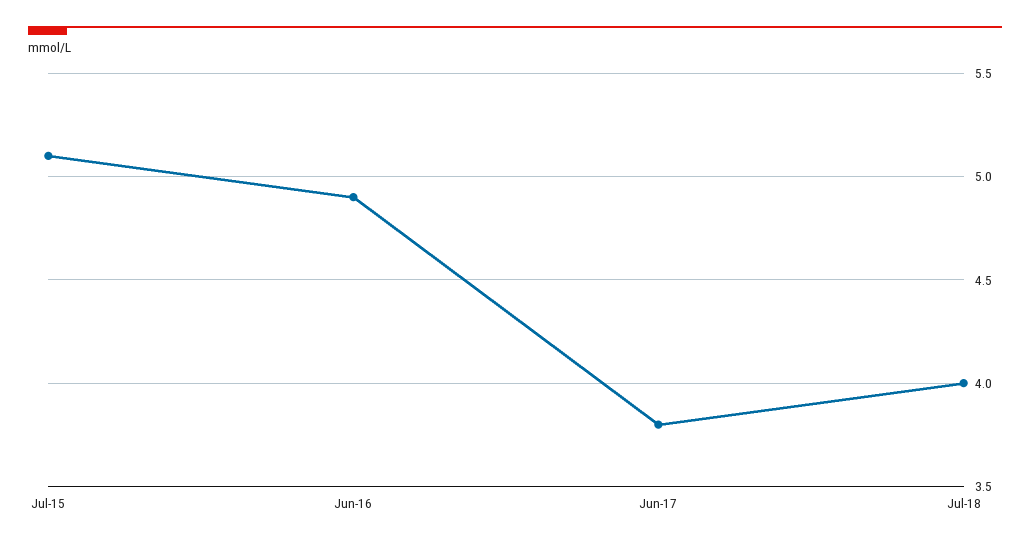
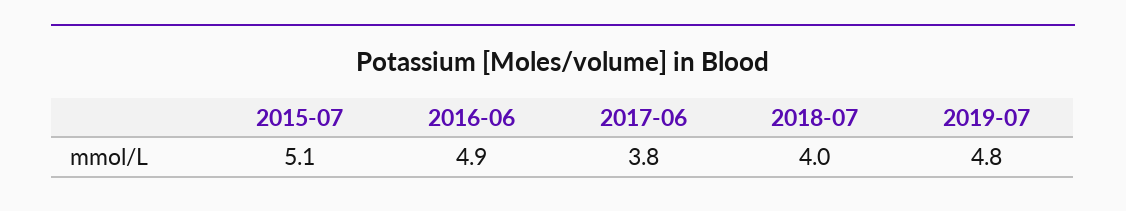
2019-07: none -> 4.8

